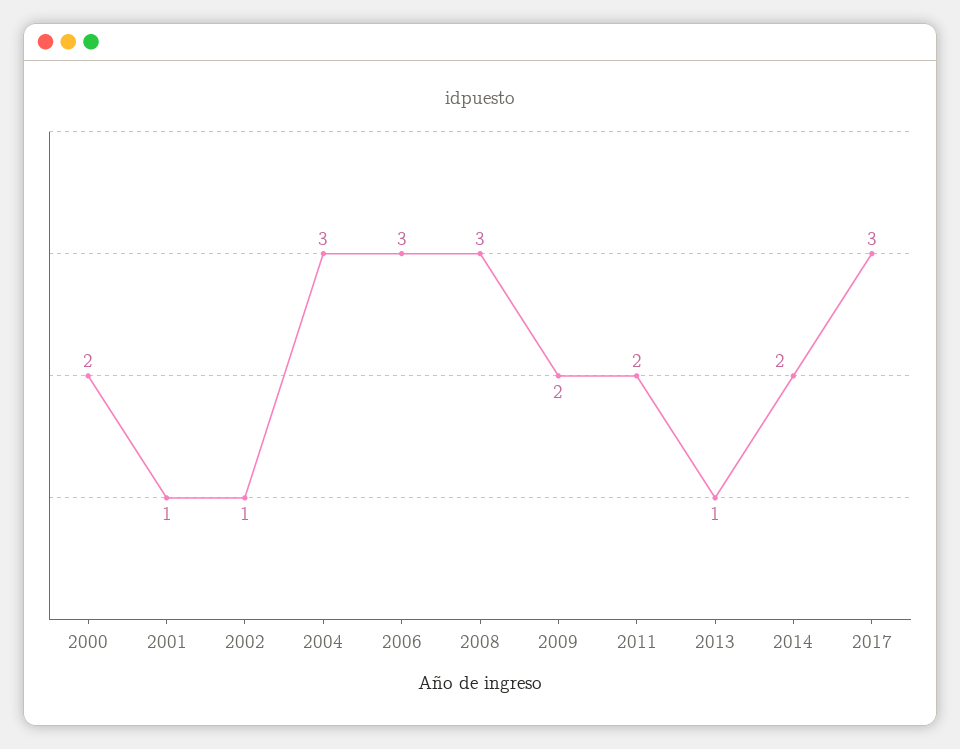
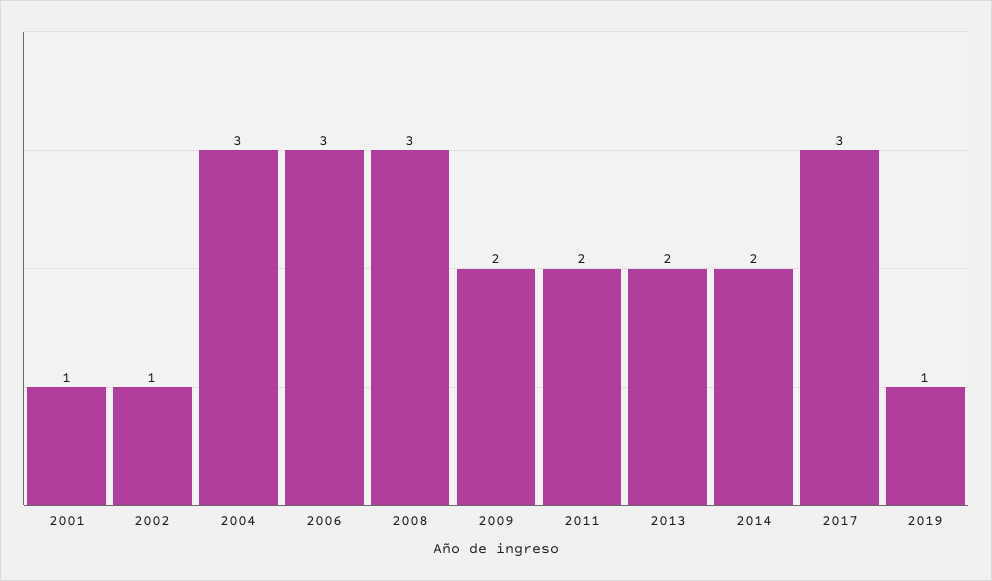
2000: 2 -> none
2013: 1 -> 2
2019: none -> 1

